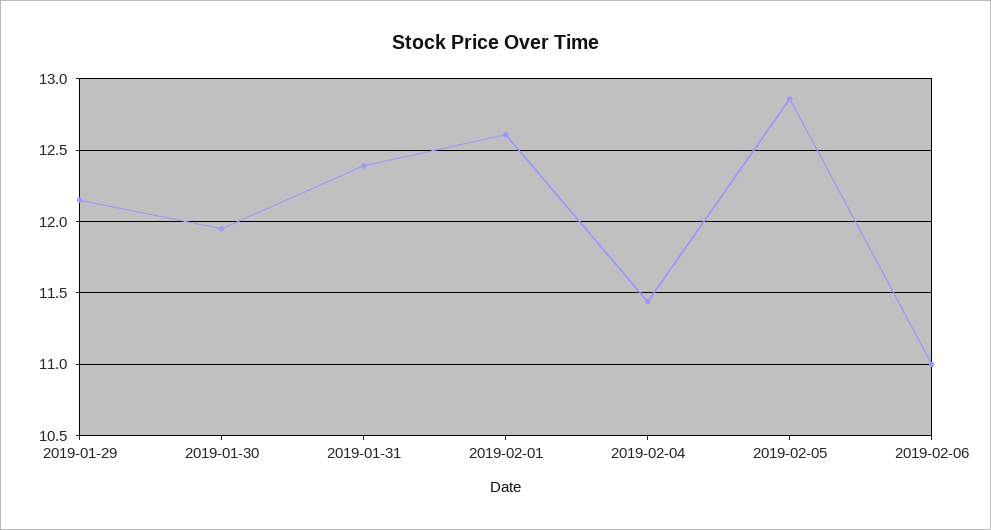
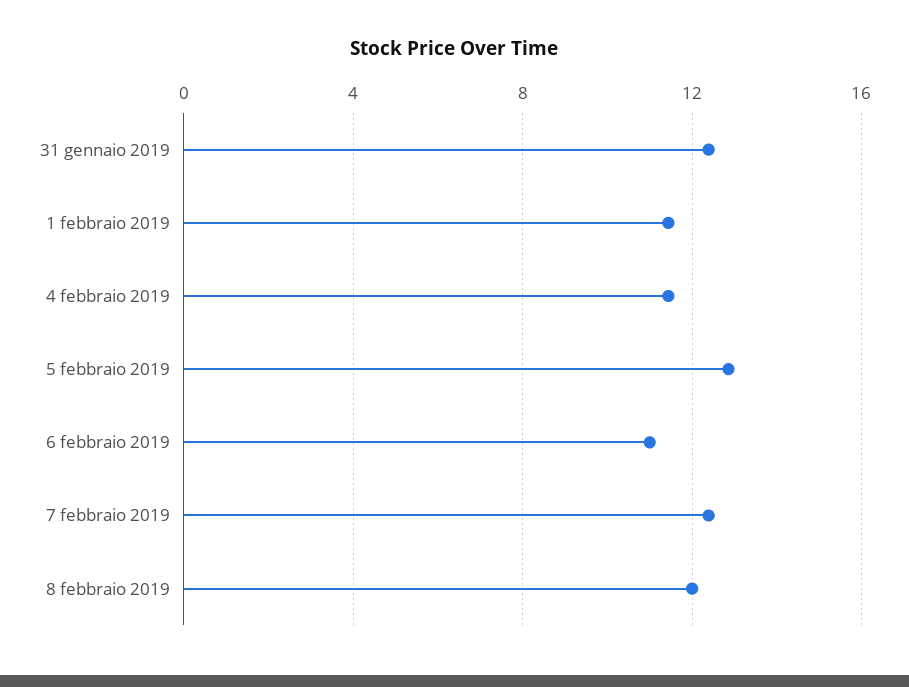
2019-01-29: 12.15 -> none
2019-01-30: 11.95 -> none
2019-02-01: 12.6 -> 11.5
7 febbraio 2019: none -> 12.5
8 febbraio 2019: none -> 12

